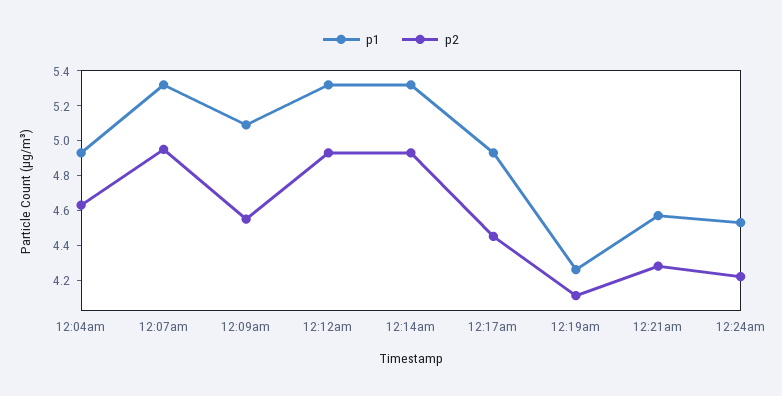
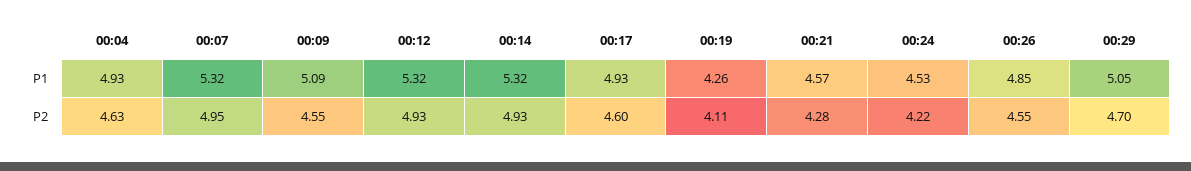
p2, 12:17am: 4.45 -> 4.6
p1, 00:26: none -> 4.85
p1, 00:29: none -> 5.05
p2, 00:26: none -> 4.55
p2, 00:29: none -> 4.7

